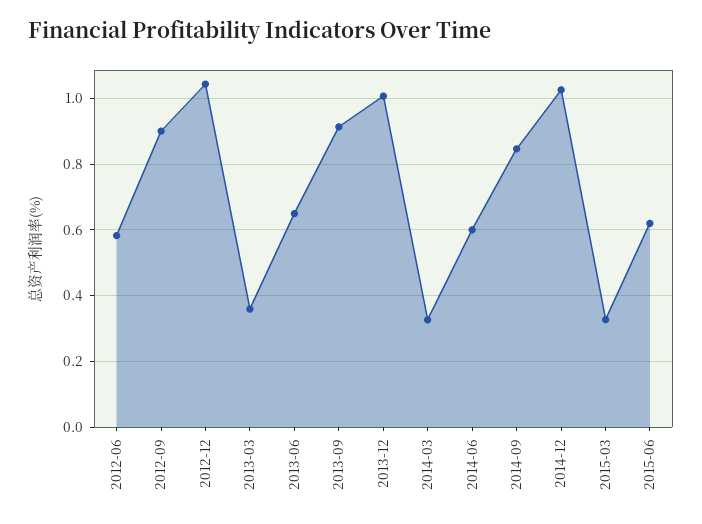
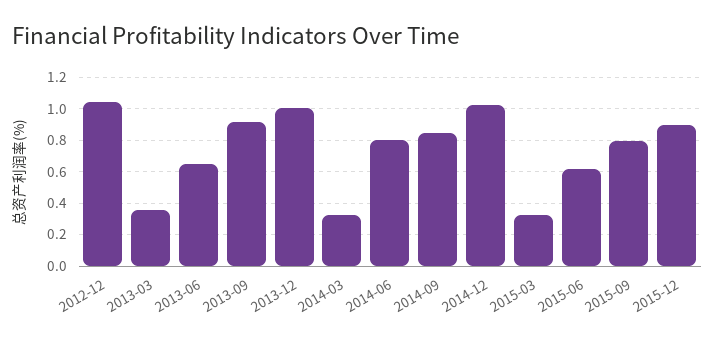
2012-06: 0.58 -> none
2012-09: 0.9 -> none
2014-06: 0.6 -> 0.8
2015-09: none -> 0.8
2015-12: none -> 0.9

